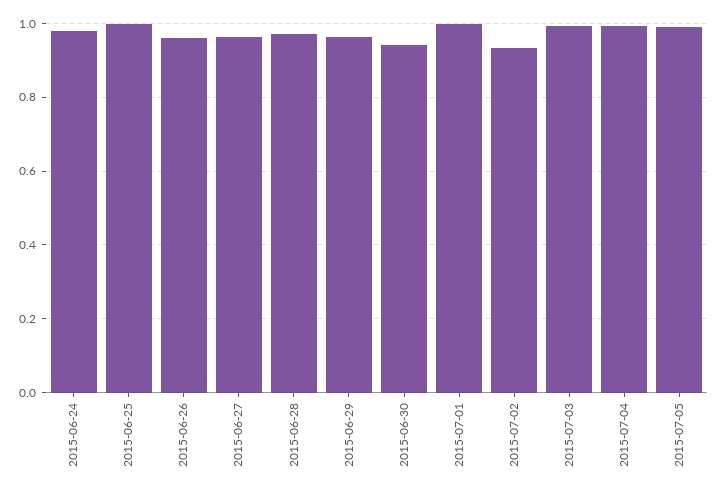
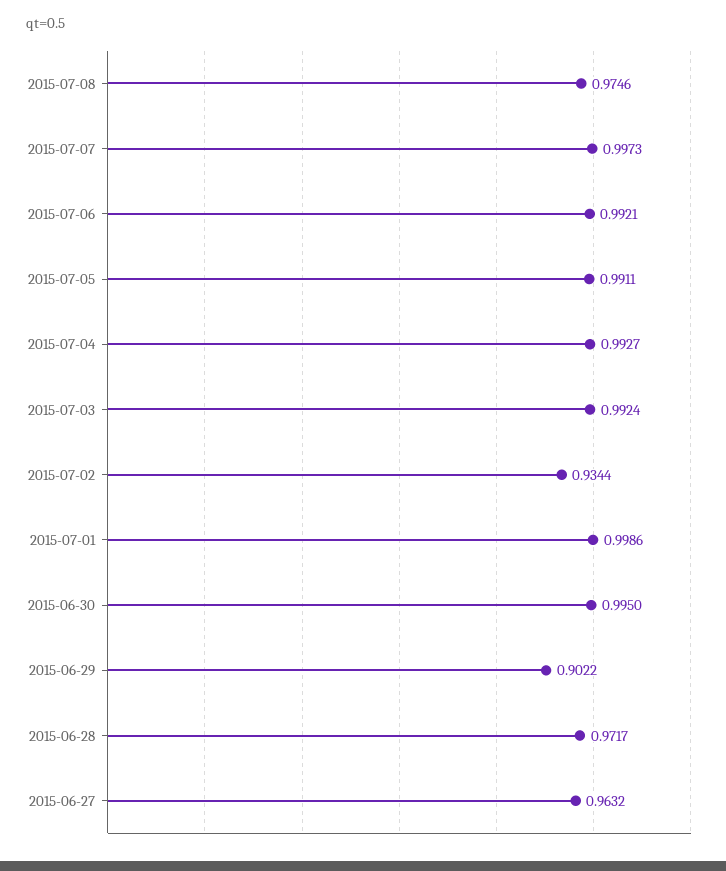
2015-06-24: 0.98 -> none
2015-06-25: 1 -> none
2015-06-26: 0.96 -> none
2015-06-29: 0.96 -> 0.9022
2015-06-30: 0.94 -> 0.995
2015-07-08: none -> 0.9746
2015-07-07: none -> 0.9973
2015-07-06: none -> 0.9921

